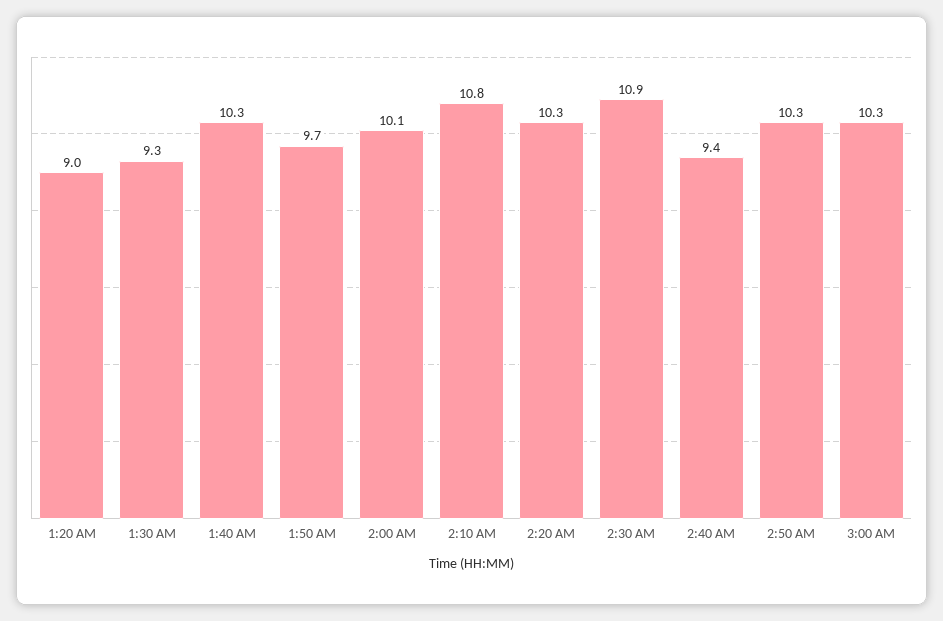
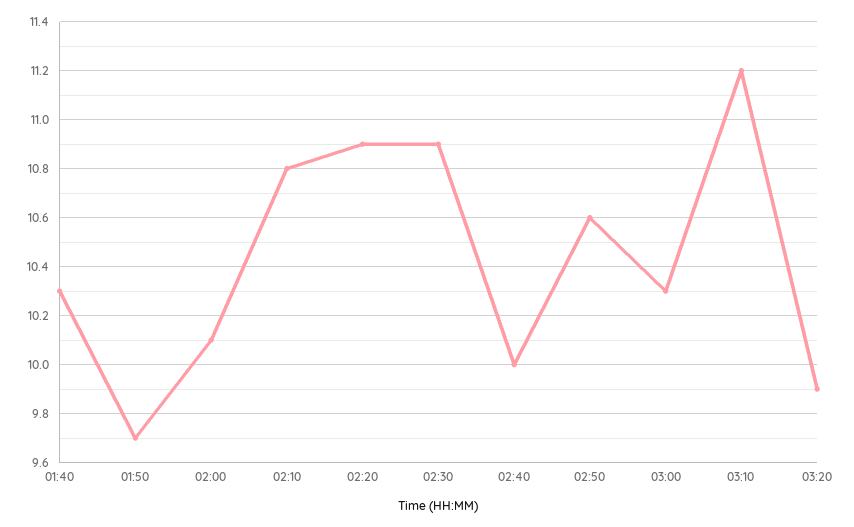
1:20 AM: 9 -> none
1:30 AM: 9.3 -> none
2:20 AM: 10.3 -> 10.9
2:40 AM: 9.4 -> 10
2:50 AM: 10.3 -> 10.6
03:10: none -> 11.2
03:20: none -> 9.9

